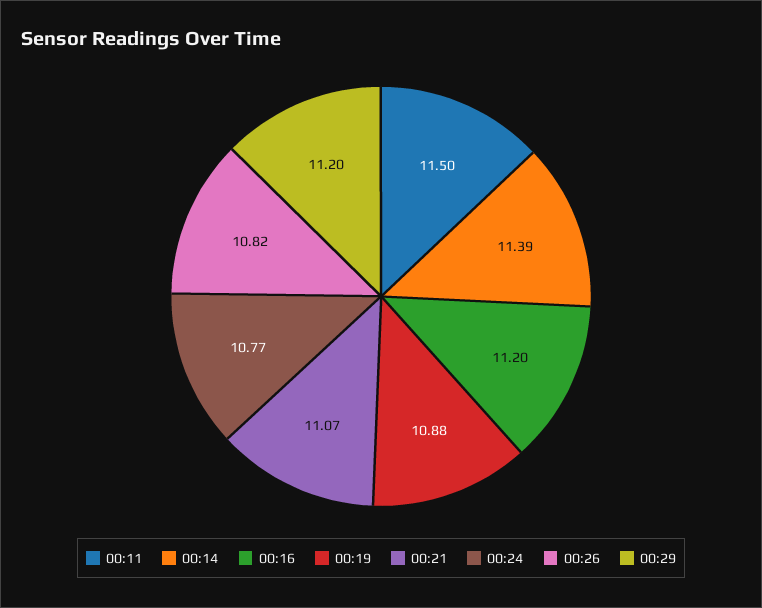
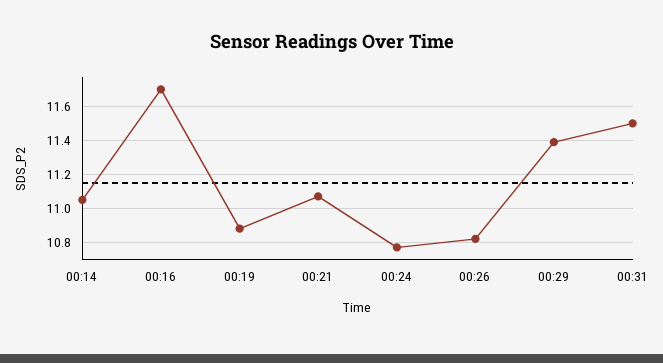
00:11: 11.5 -> none
00:14: 11.39 -> 11.05
00:16: 11.2 -> 11.7
00:29: 11.2 -> 11.4
00:31: none -> 11.5

